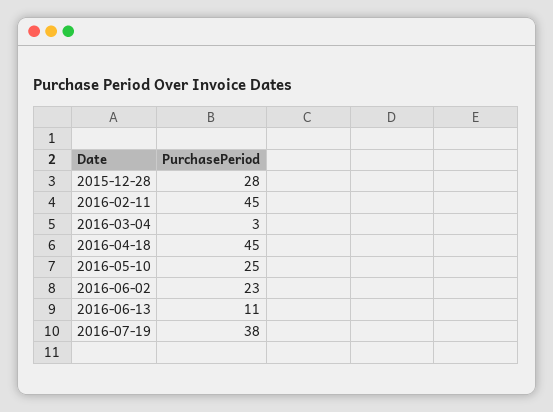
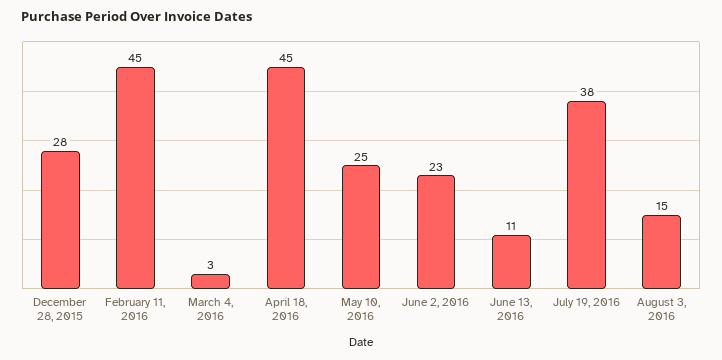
August 3, 2016: none -> 15

